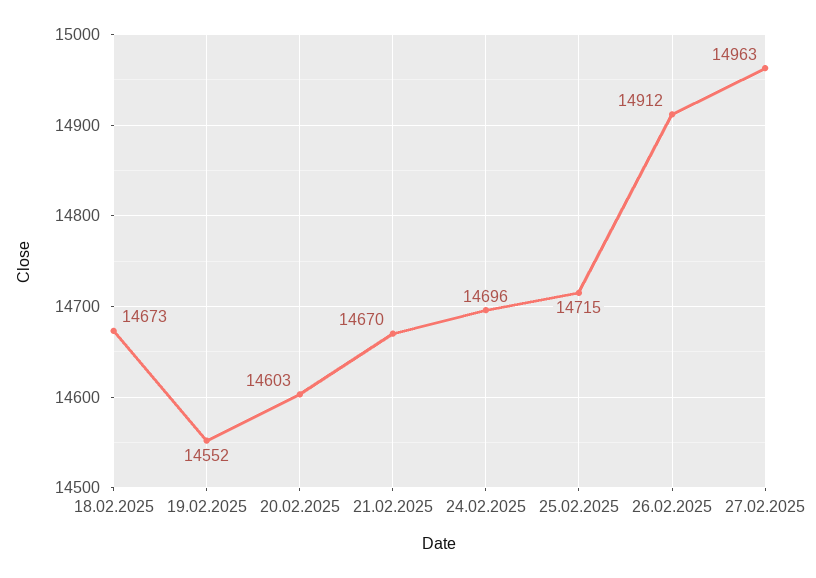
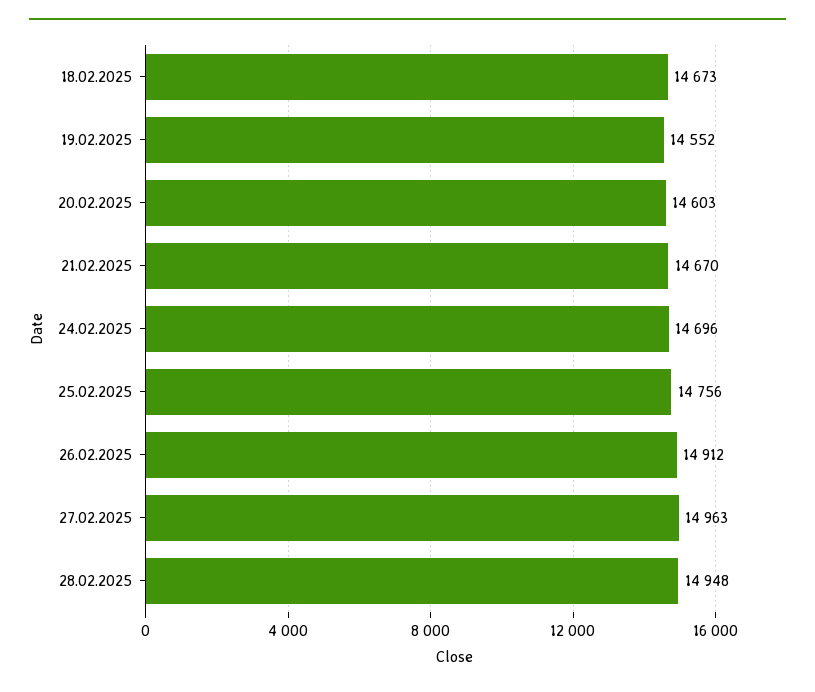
25.02.2025: 14715 -> 14756
28.02.2025: none -> 14948

